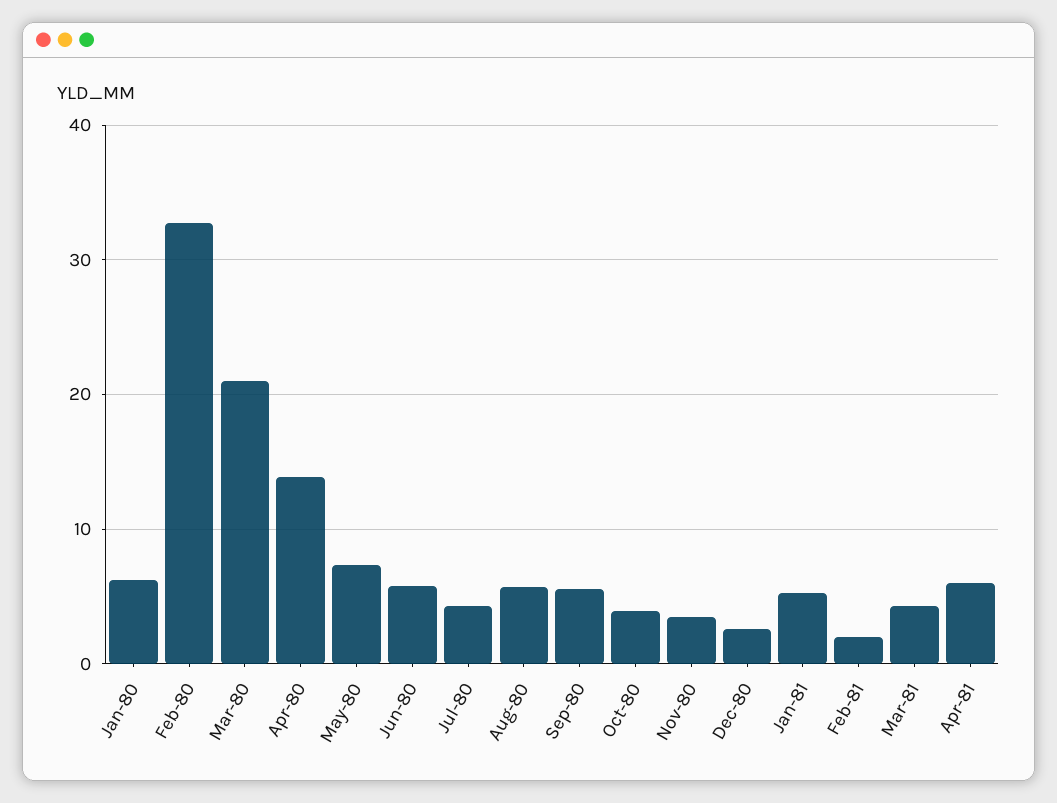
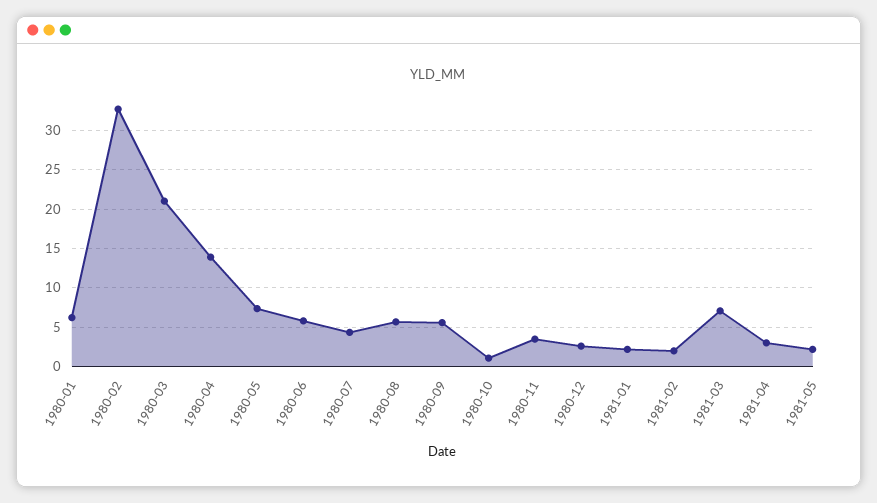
Oct-80: 4 -> 1
Jan-81: 5 -> 2
Mar-81: 4 -> 7
Apr-81: 6 -> 3
1981-05: none -> 2

